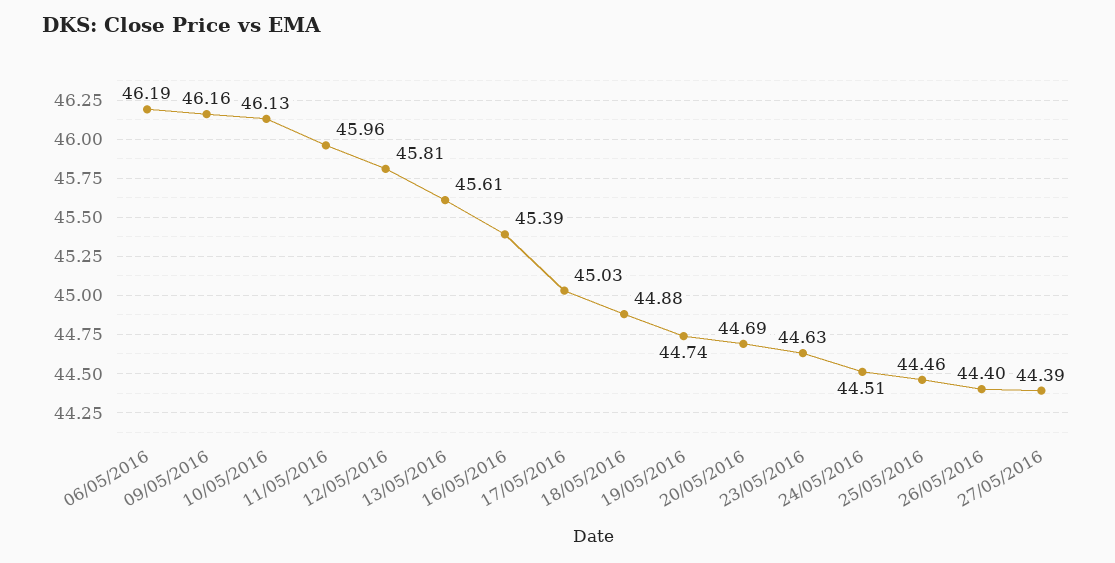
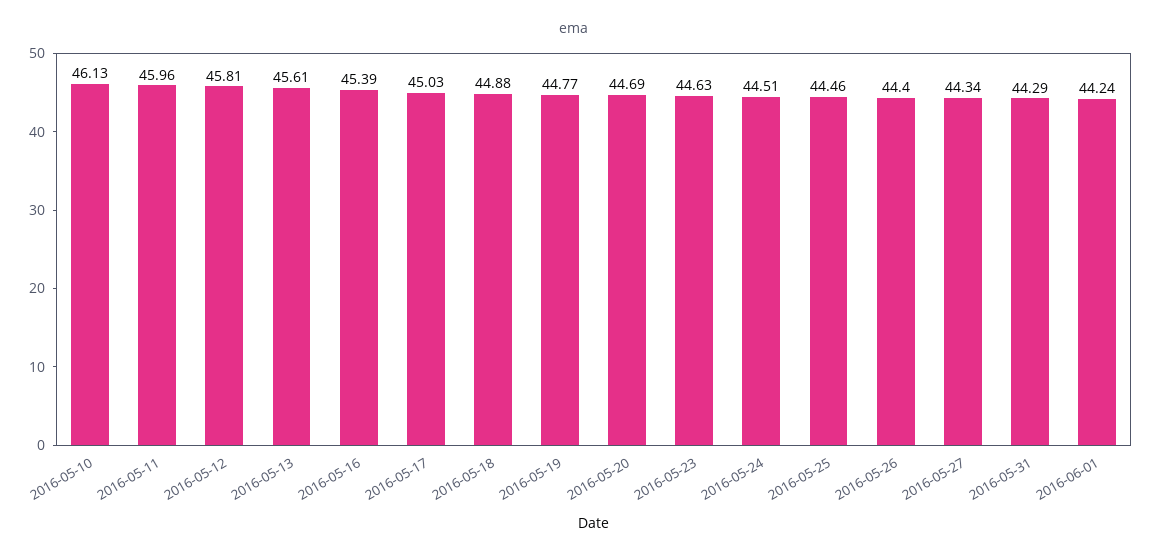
06/05/2016: 46.19 -> none
09/05/2016: 46.16 -> none
19/05/2016: 44.74 -> 44.77
27/05/2016: 44.39 -> 44.34
2016-05-31: none -> 44.29
2016-06-01: none -> 44.24

